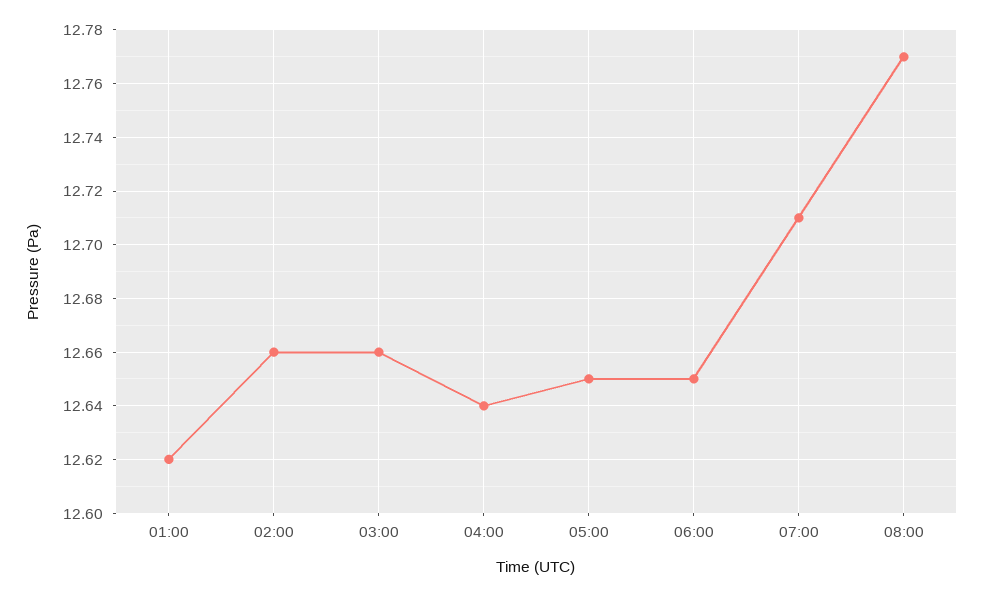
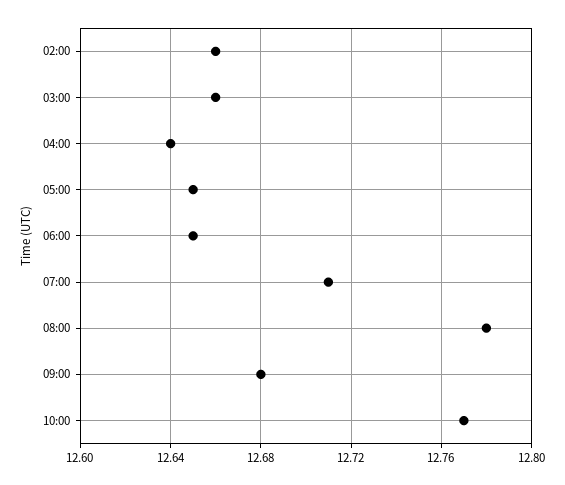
01:00: 12.62 -> none
08:00: 12.77 -> 12.78
09:00: none -> 12.68
10:00: none -> 12.77

